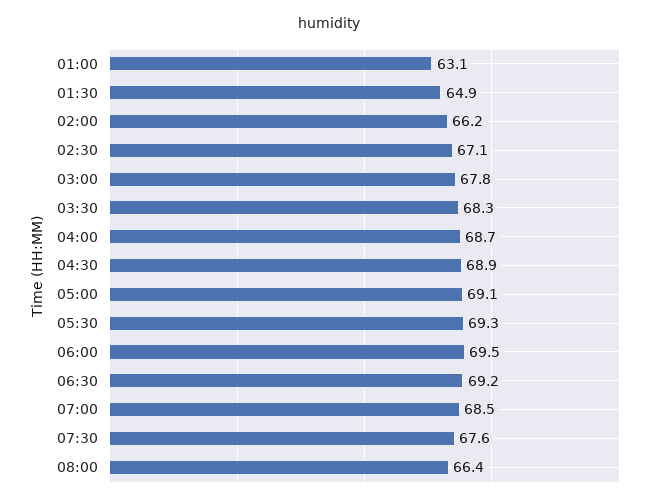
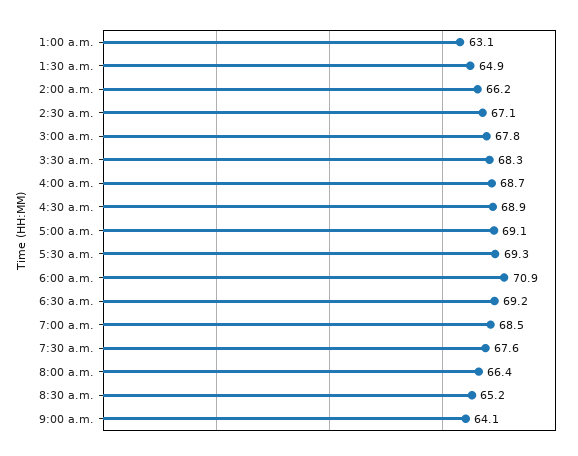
06:00: 69.5 -> 70.9
8:30 a.m.: none -> 65.2
9:00 a.m.: none -> 64.1

